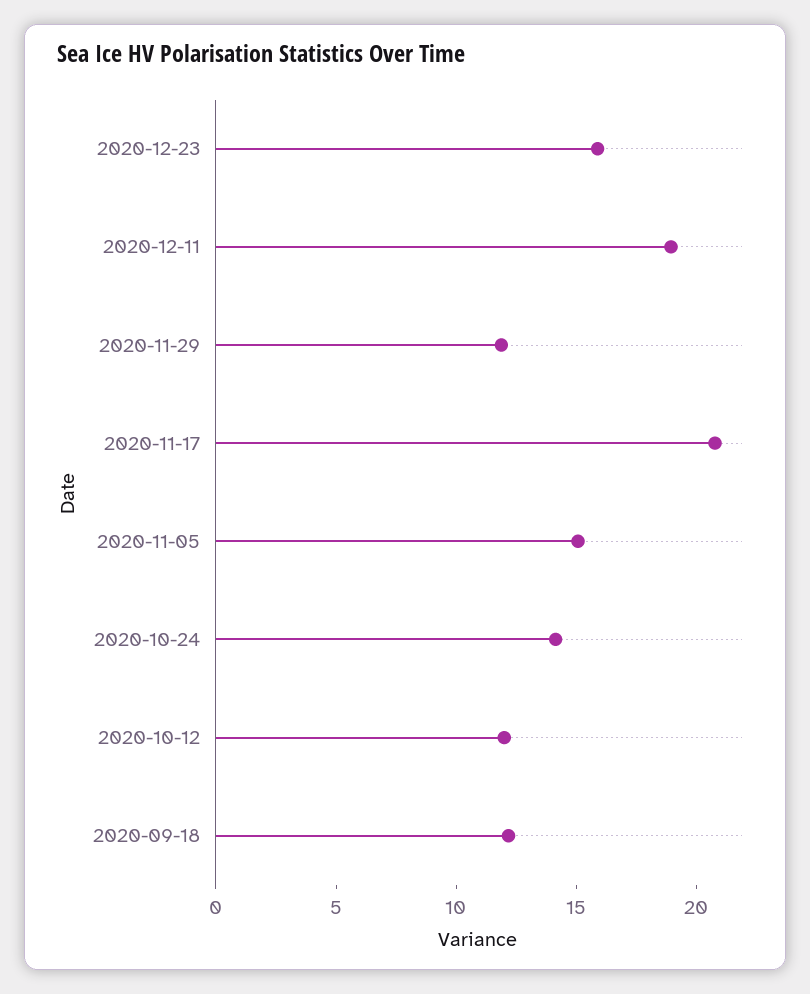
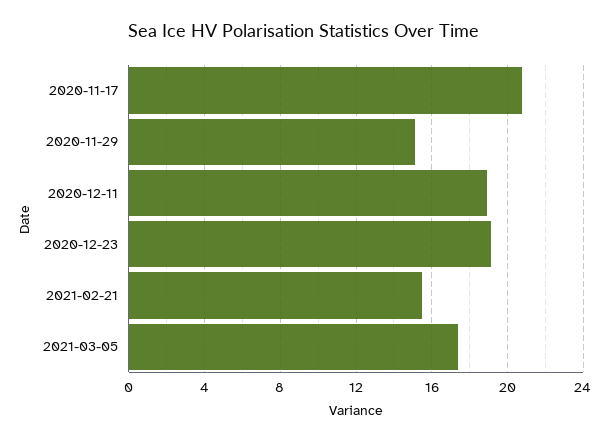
2020-12-23: 16 -> 19
2020-11-29: 12 -> 15
2020-11-05: 15 -> none
2020-10-24: 14 -> none
2020-10-12: 12 -> none
2020-09-18: 12 -> none
2021-02-21: none -> 15.5
2021-03-05: none -> 17.5

